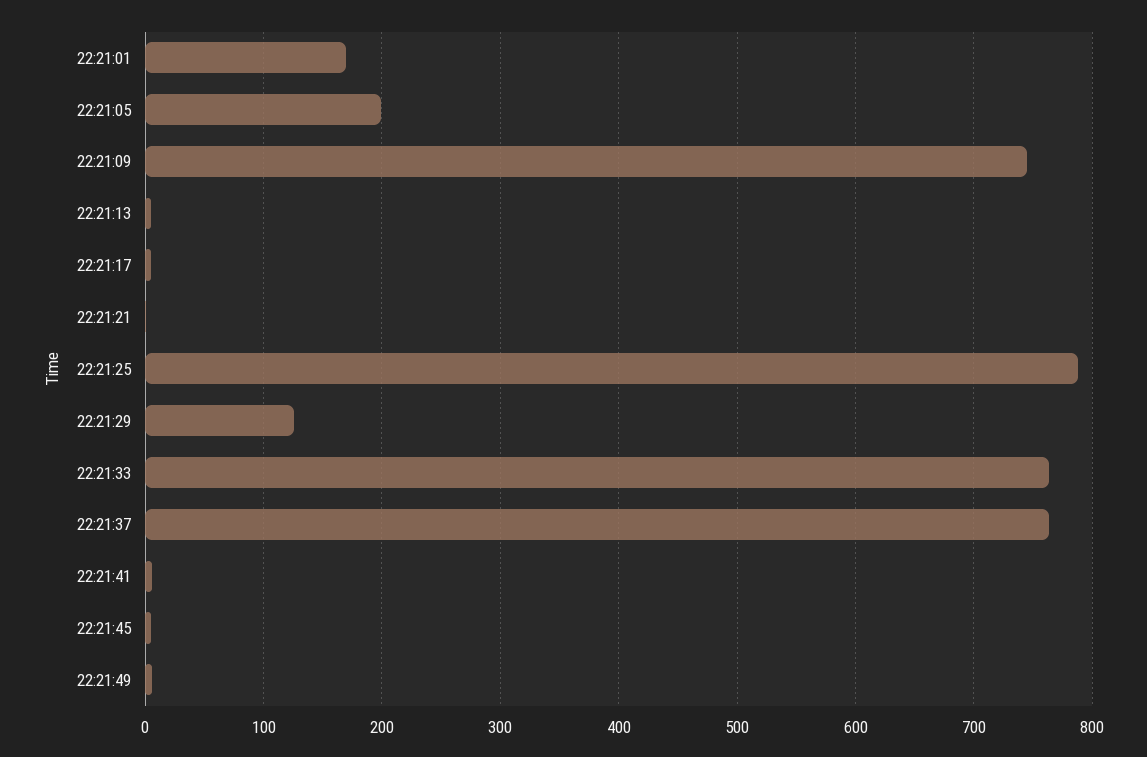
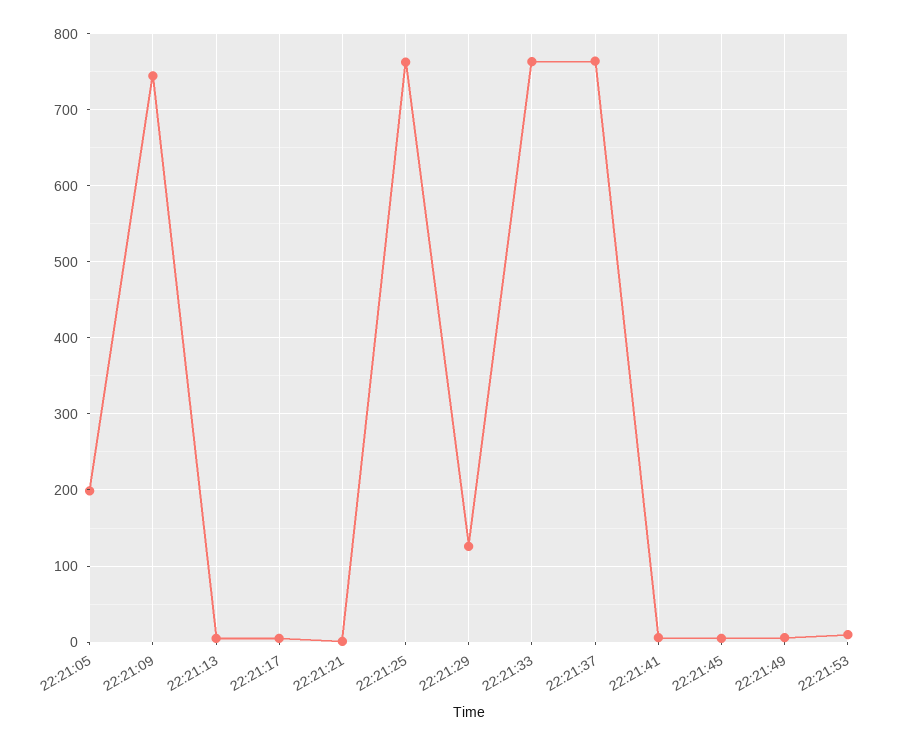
22:21:01: 170 -> none
22:21:25: 790 -> 760
22:21:53: none -> 10

